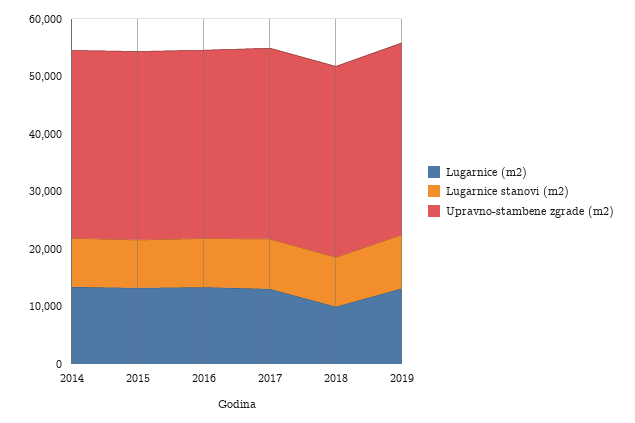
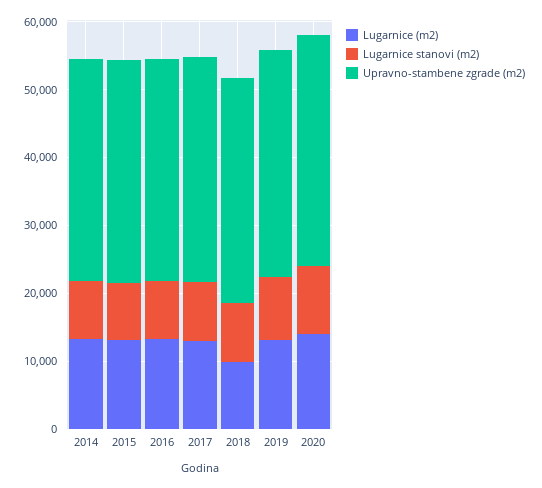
Lugarnice (m2), 2020: none -> 14000
Lugarnice stanovi (m2), 2020: none -> 10000
Upravno-stambene zgrade (m2), 2020: none -> 34000

